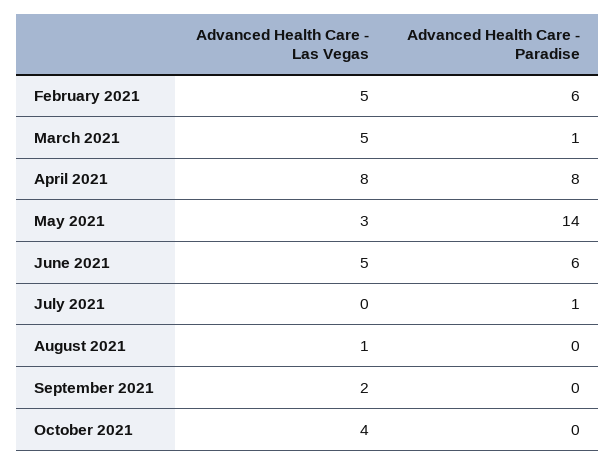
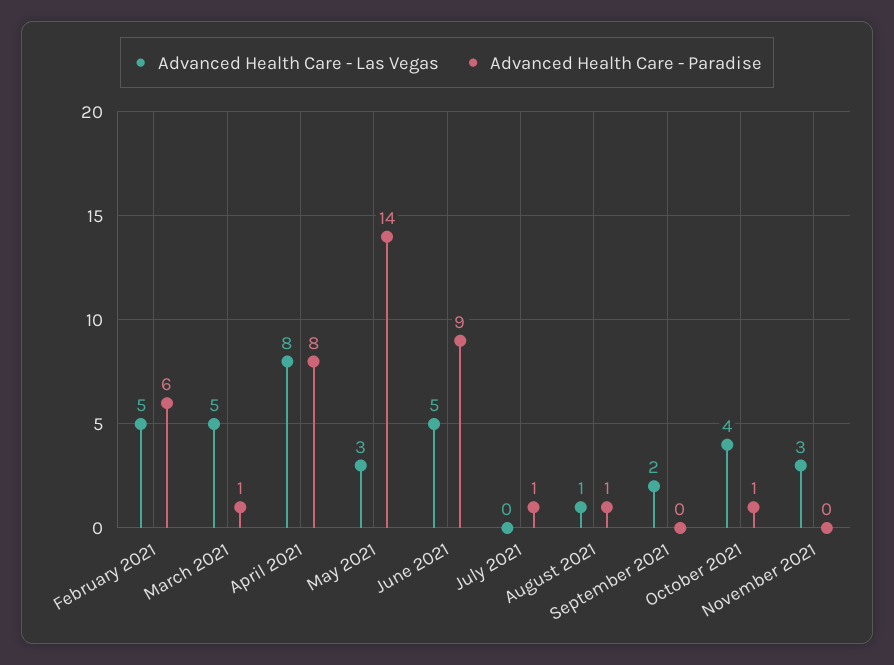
Advanced Health Care - Paradise, June 2021: 6 -> 9
Advanced Health Care - Paradise, August 2021: 0 -> 1
Advanced Health Care - Paradise, October 2021: 0 -> 1
Advanced Health Care - Las Vegas, November 2021: none -> 3
Advanced Health Care - Paradise, November 2021: none -> 0

